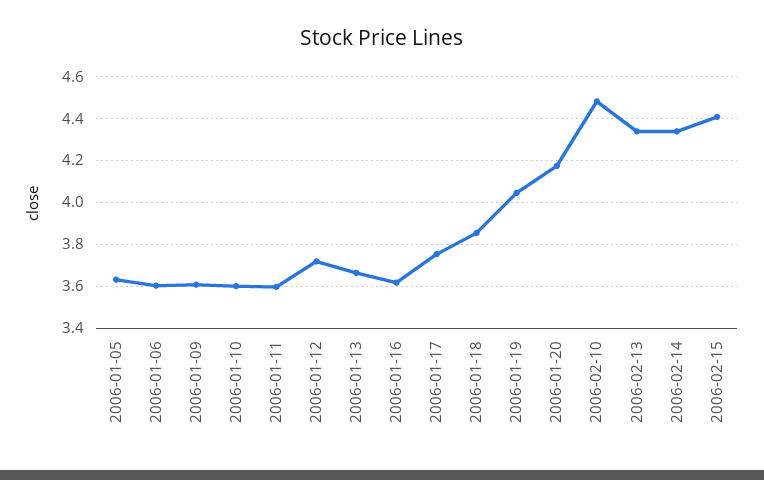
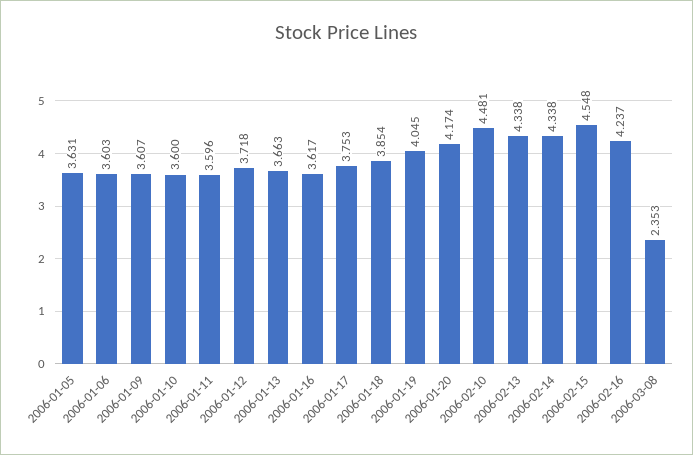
2006-02-15: 4.4 -> 4.548
2006-02-16: none -> 4.237
2006-03-08: none -> 2.353

